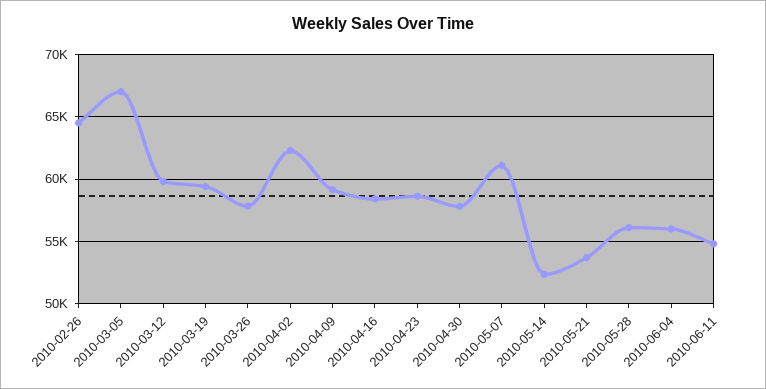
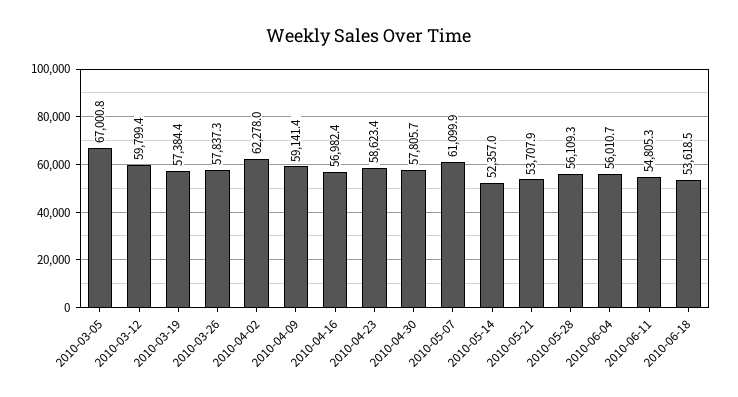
2010-02-26: 64500 -> none
2010-03-19: 59500 -> 57384.4
2010-04-16: 58500 -> 56982.4
2010-06-18: none -> 53618.5

